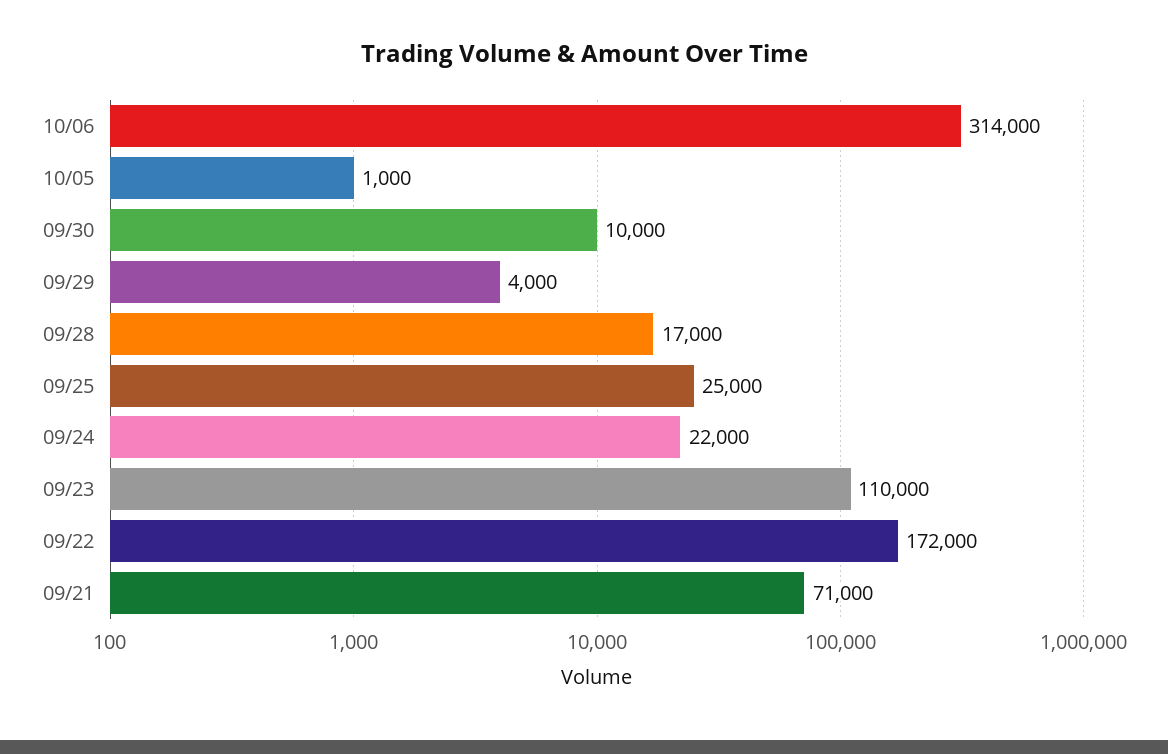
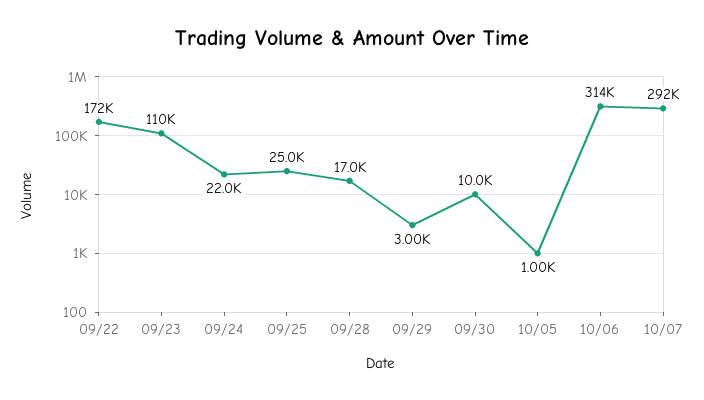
09/29: 4000 -> 3000
09/21: 71000 -> none
10/07: none -> 292000

